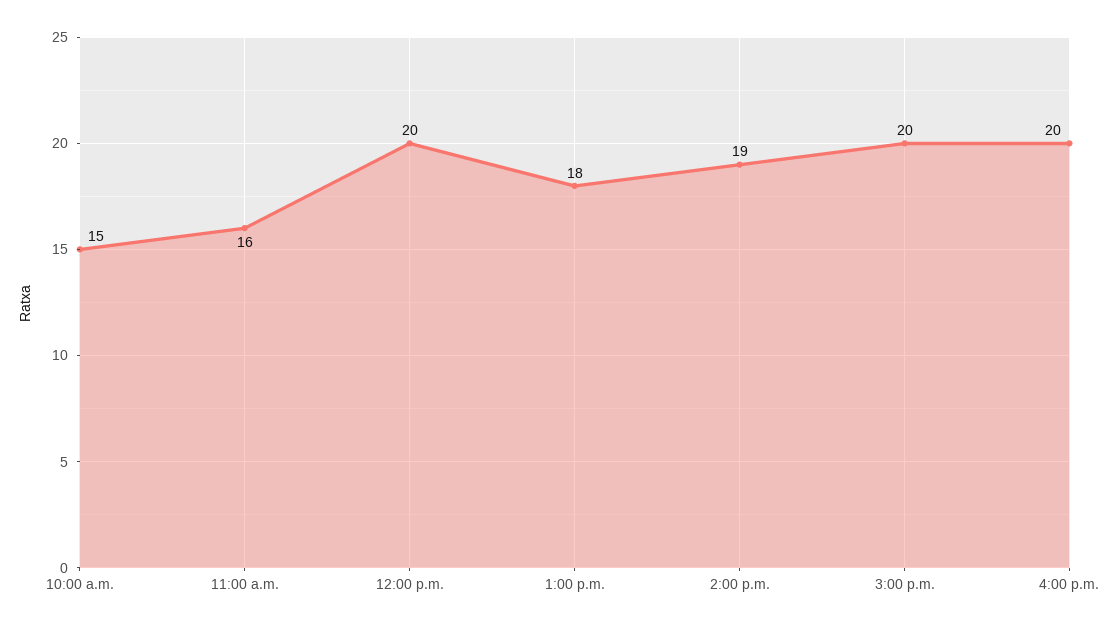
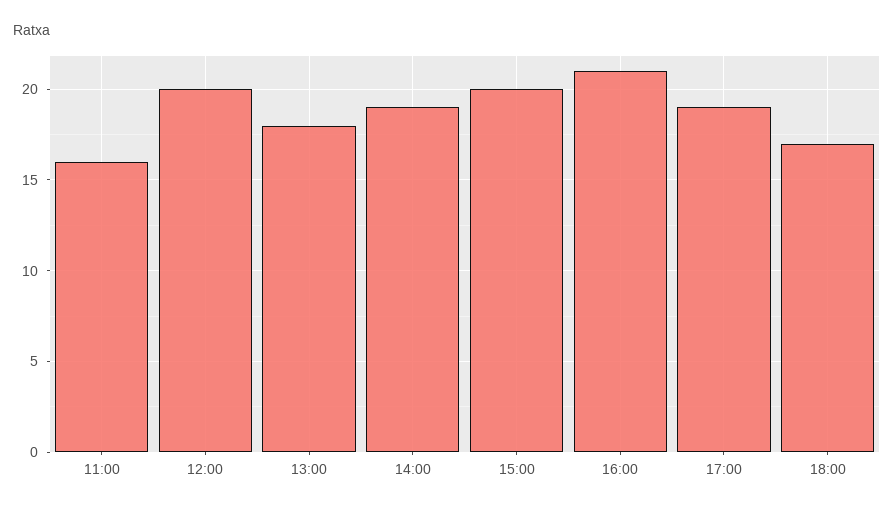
10:00 a.m.: 15 -> none
4:00 p.m.: 20 -> 21
17:00: none -> 19
18:00: none -> 17

